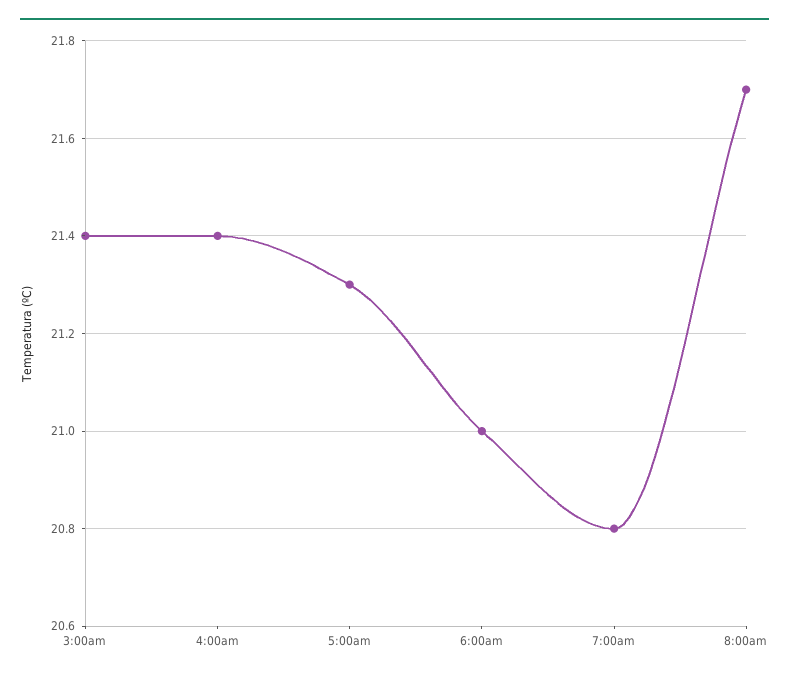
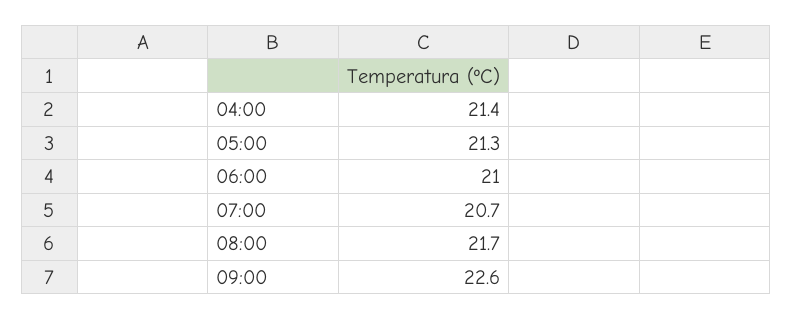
3:00am: 21.4 -> none
7:00am: 20.8 -> 20.7
09:00: none -> 22.6

